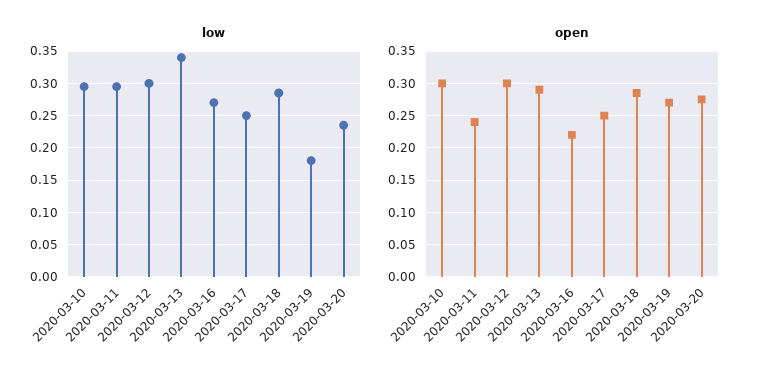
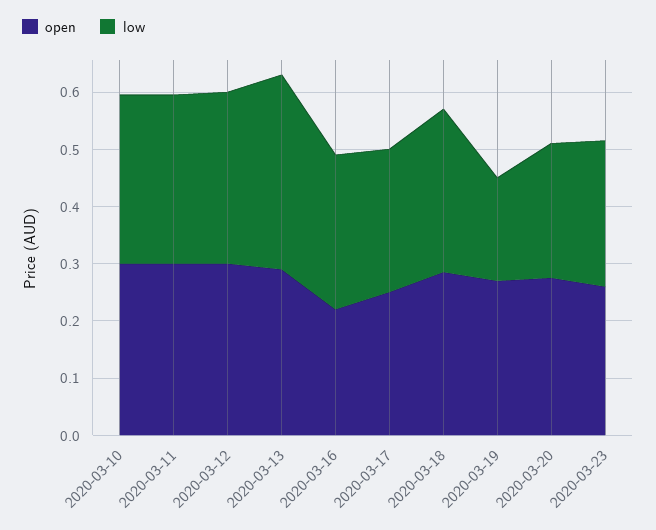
open, 2020-03-11: 0.24 -> 0.3
open, 2020-03-23: none -> 0.26
low, 2020-03-23: none -> 0.26

